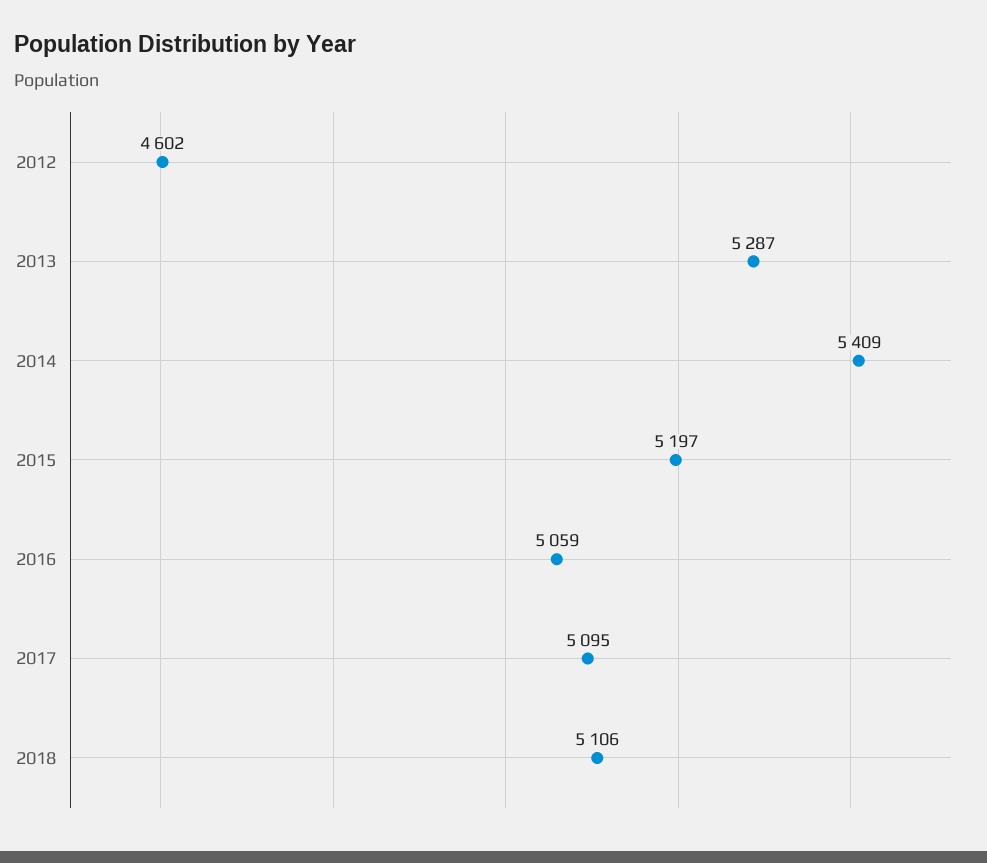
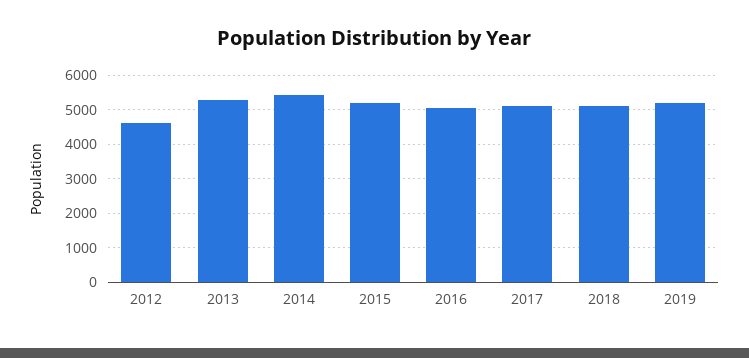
2019: none -> 5200

